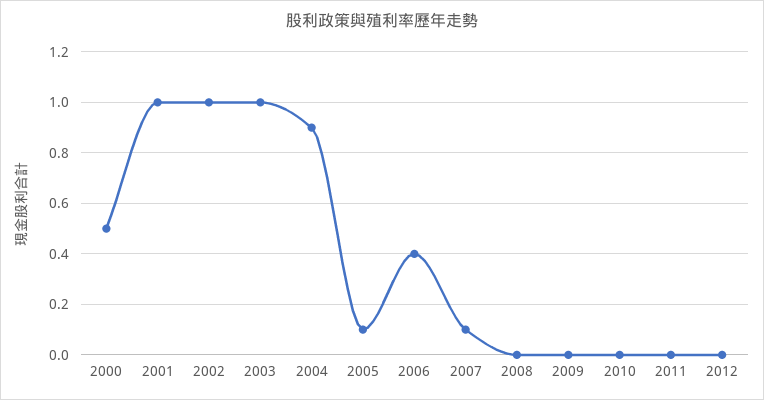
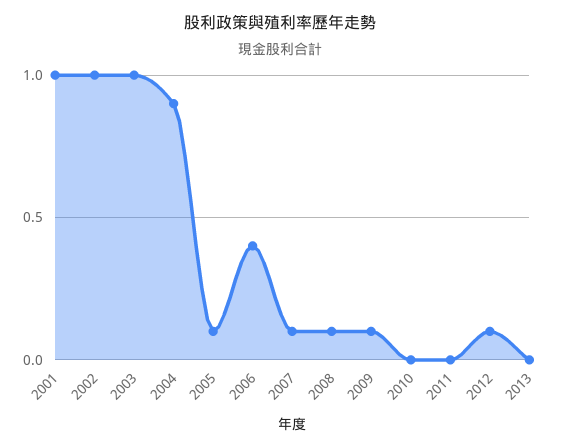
2000: 0.5 -> none
2008: 0 -> 0.1
2009: 0 -> 0.1
2012: 0 -> 0.1
2013: none -> 0

